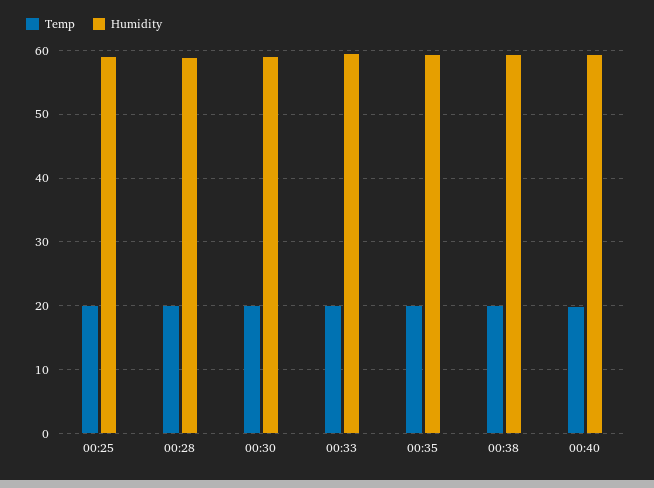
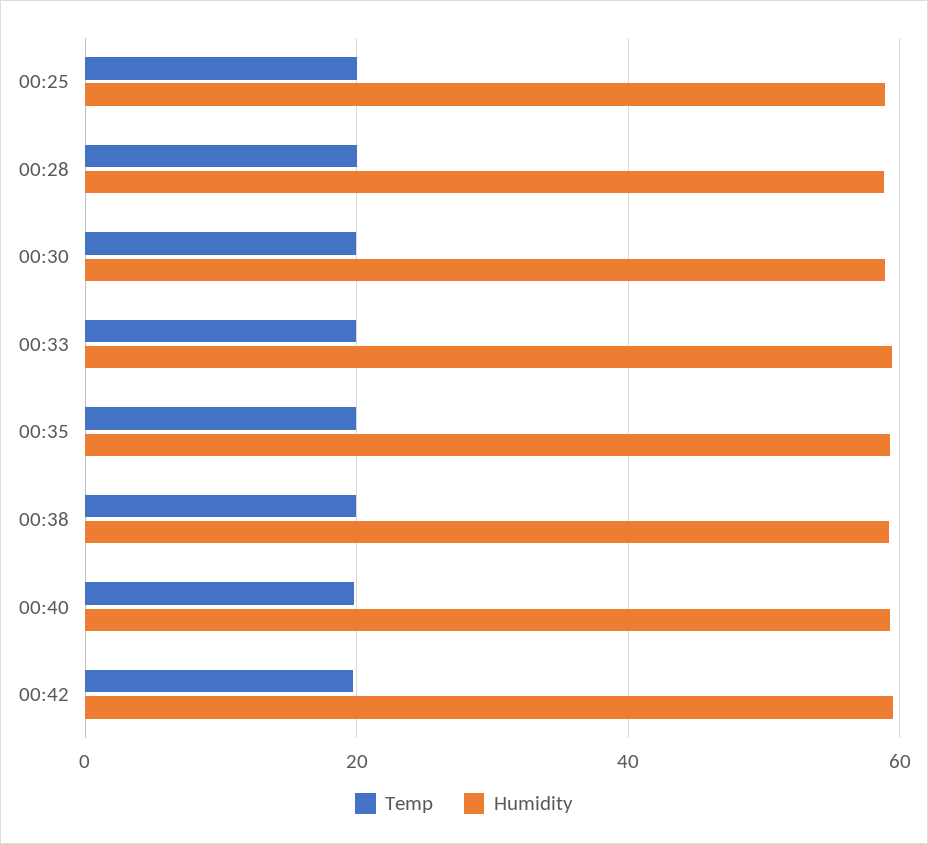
Temp, 00:42: none -> 20
Humidity, 00:42: none -> 60

